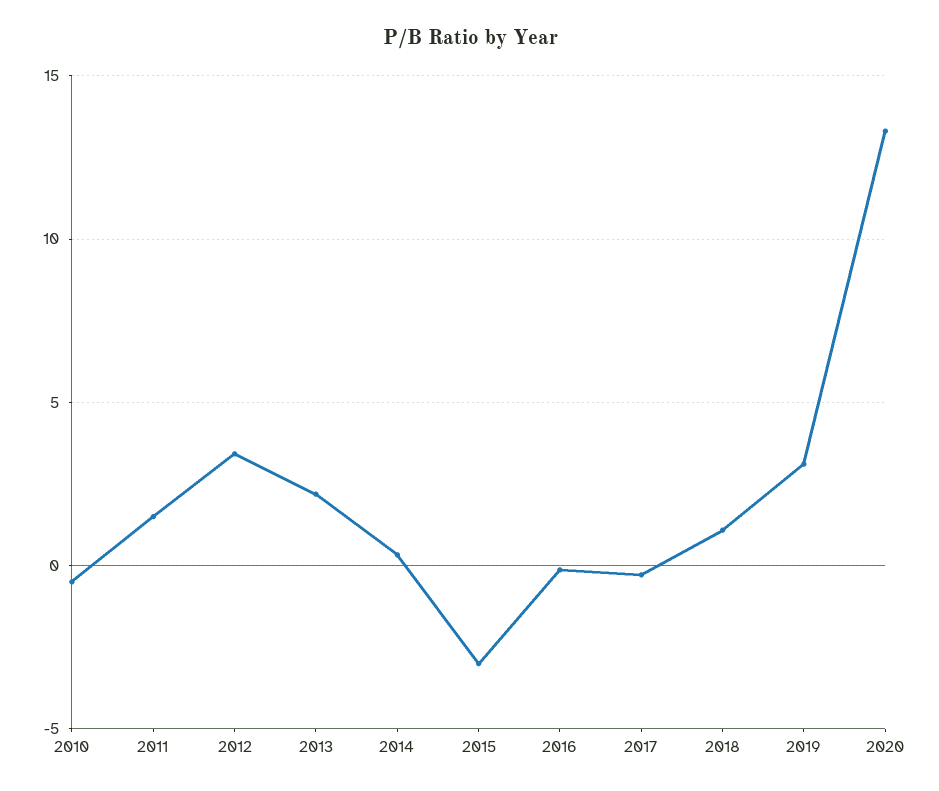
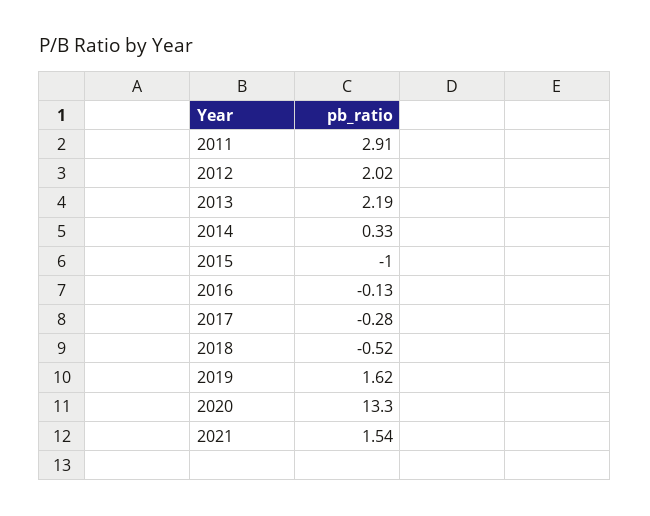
2010: -0.5 -> none
2011: 1.5 -> 2.91
2012: 3.5 -> 2.02
2015: -3 -> -1
2018: 1 -> -0.52
2019: 3 -> 1.62
2021: none -> 1.54

